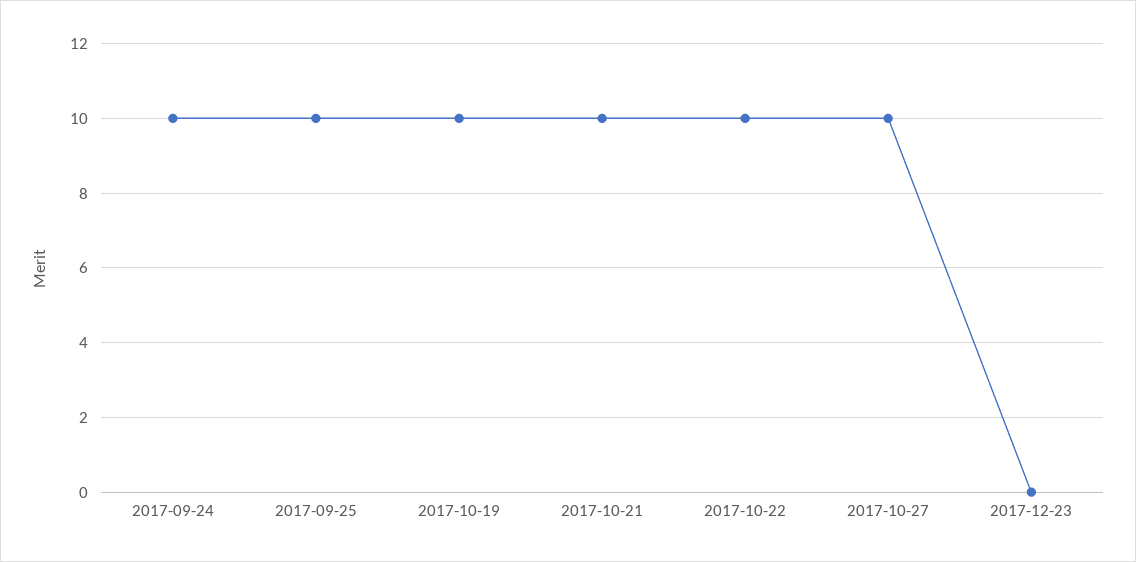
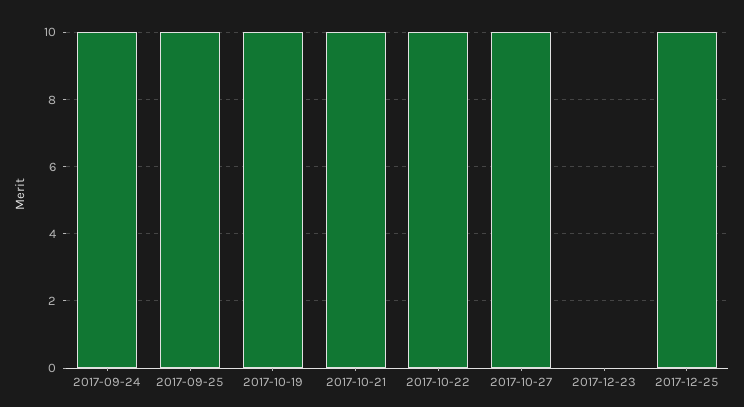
2017-12-25: none -> 10

